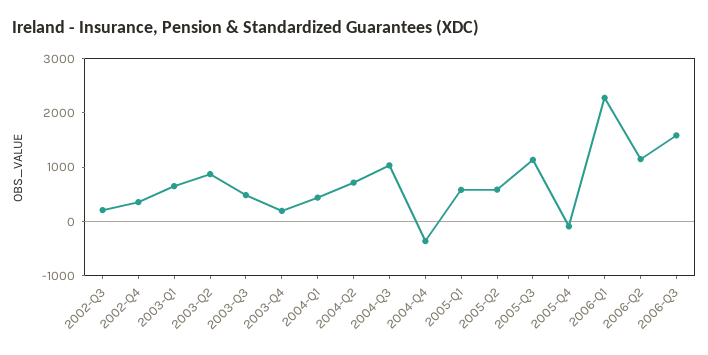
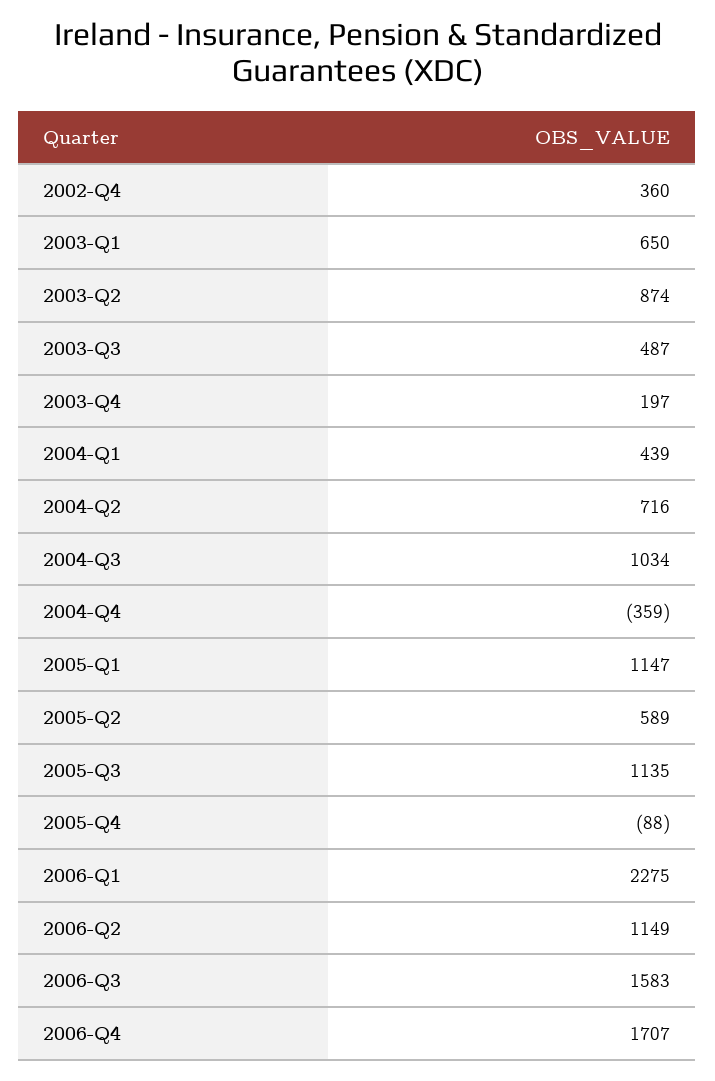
2002-Q3: 200 -> none
2005-Q1: 600 -> 1147
2006-Q4: none -> 1707

